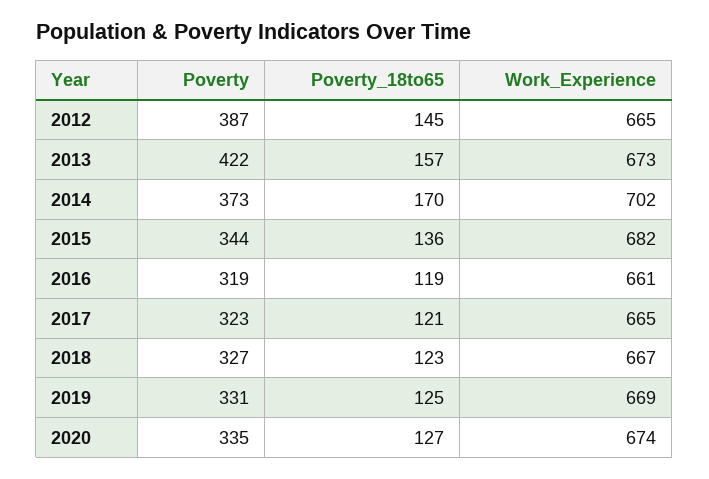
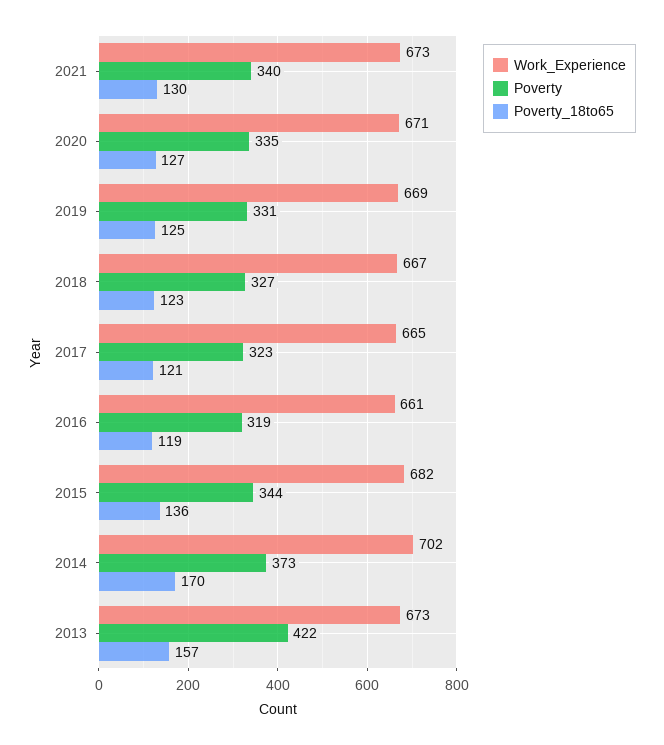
Poverty, 2012: 387 -> none
Poverty_18to65, 2012: 145 -> none
Work_Experience, 2012: 665 -> none
Work_Experience, 2020: 674 -> 671
Work_Experience, 2021: none -> 673
Poverty, 2021: none -> 340
Poverty_18to65, 2021: none -> 130

